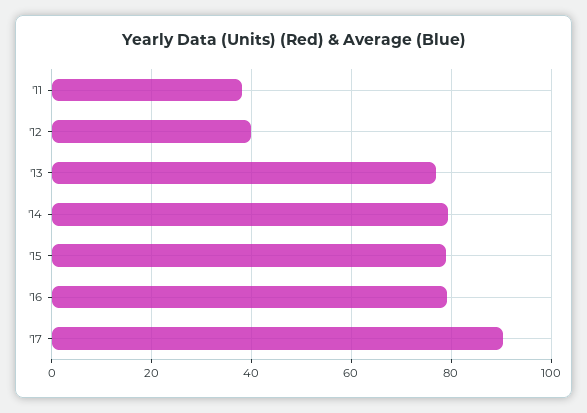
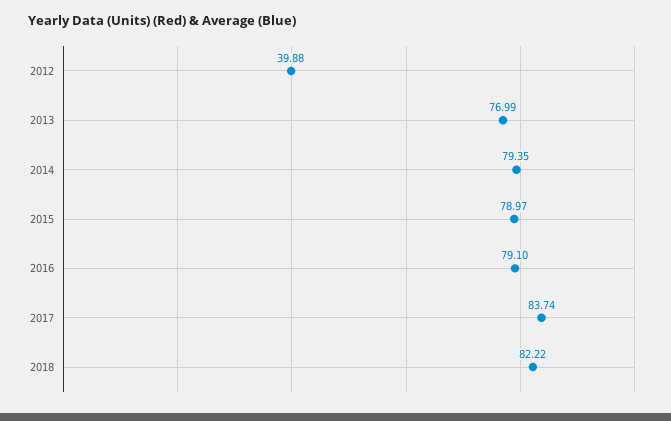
'11: 38 -> none
'17: 90 -> 83.74
2018: none -> 82.22

